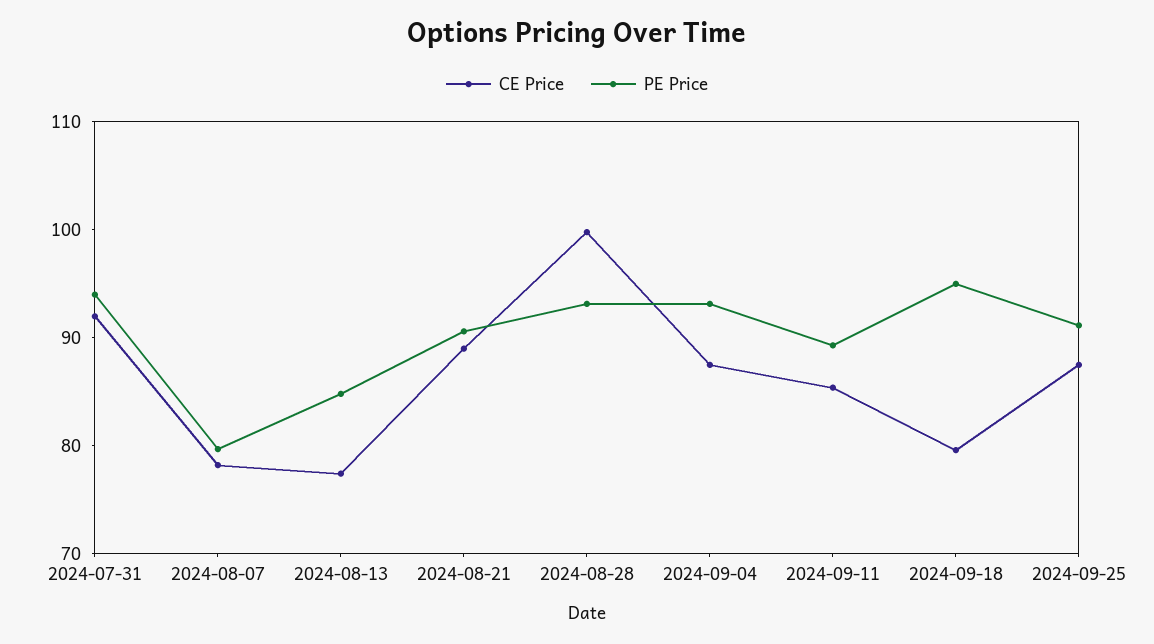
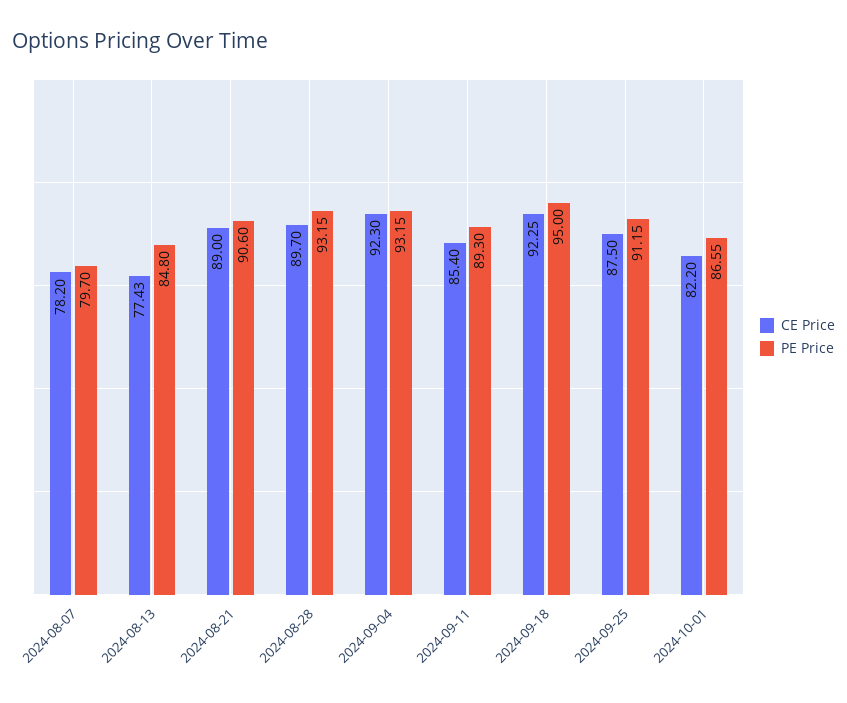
CE Price, 2024-07-31: 92 -> none
PE Price, 2024-07-31: 94 -> none
CE Price, 2024-08-28: 100 -> 89.7
CE Price, 2024-09-04: 88 -> 92.3
CE Price, 2024-09-18: 80 -> 92.25
CE Price, 2024-10-01: none -> 82.2
PE Price, 2024-10-01: none -> 86.55

